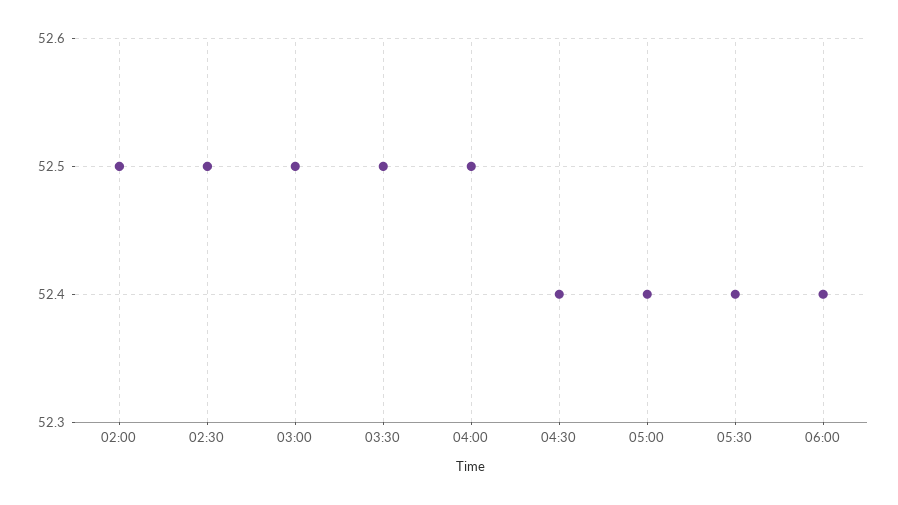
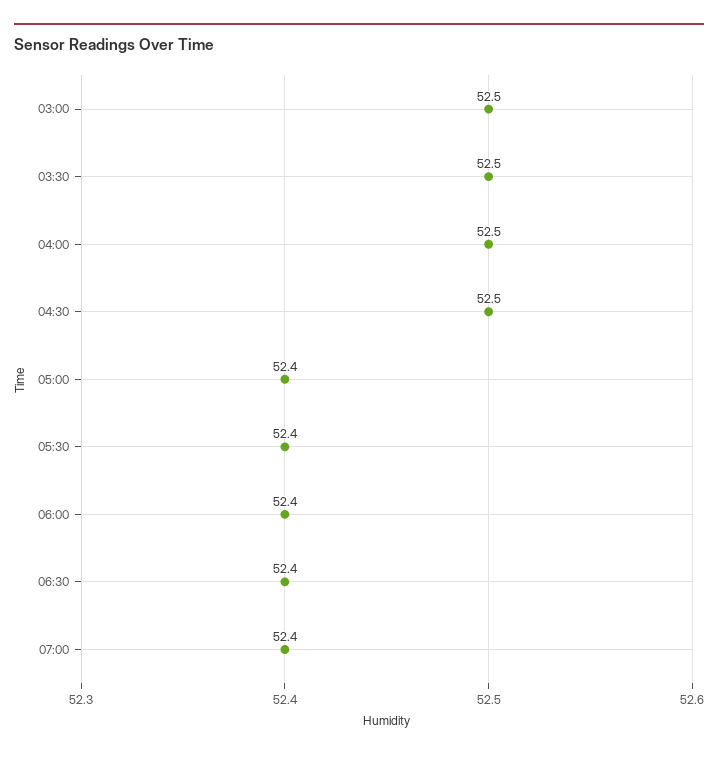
02:00: 52.5 -> none
02:30: 52.5 -> none
04:30: 52.4 -> 52.5
06:30: none -> 52.4
07:00: none -> 52.4

